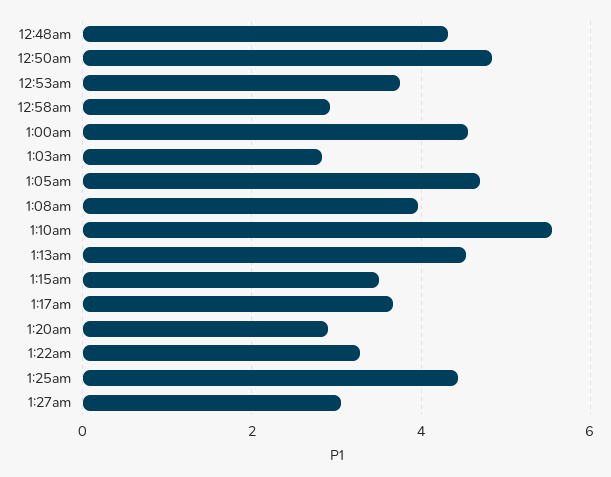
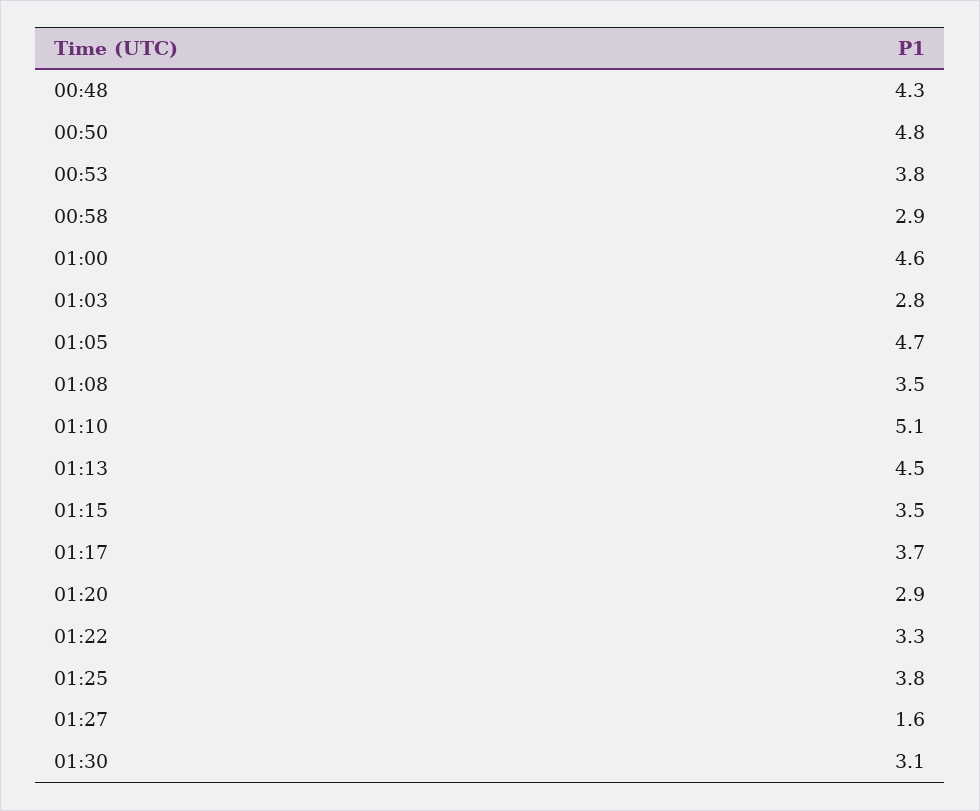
1:08am: 4 -> 3.5
1:10am: 5.6 -> 5.1
1:25am: 4.4 -> 3.8
1:27am: 3 -> 1.6
01:30: none -> 3.1

